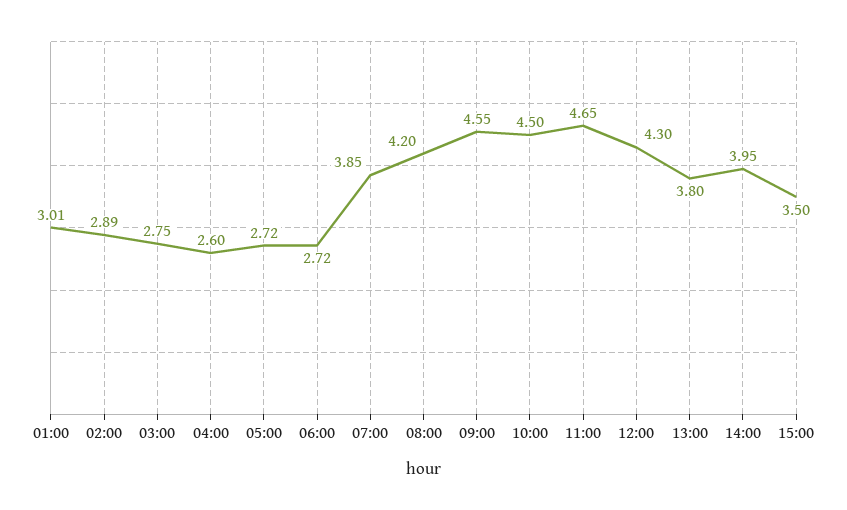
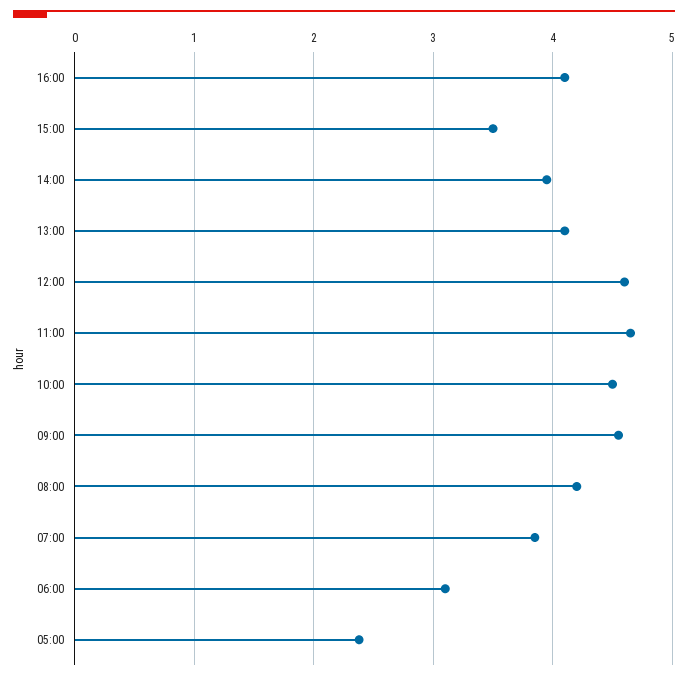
01:00: 3.01 -> none
02:00: 2.89 -> none
03:00: 2.75 -> none
04:00: 2.6 -> none
05:00: 2.72 -> 2.4
06:00: 2.72 -> 3.1
12:00: 4.3 -> 4.6
13:00: 3.8 -> 4.1
16:00: none -> 4.1

